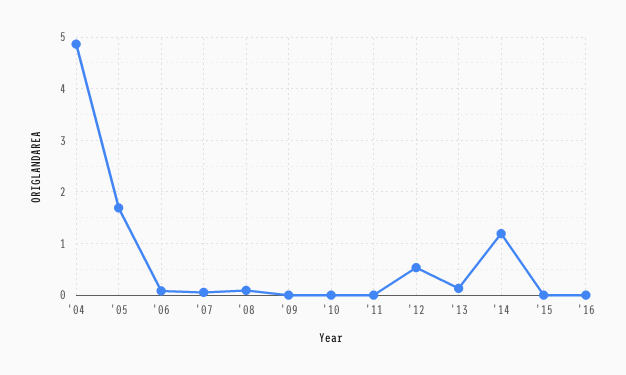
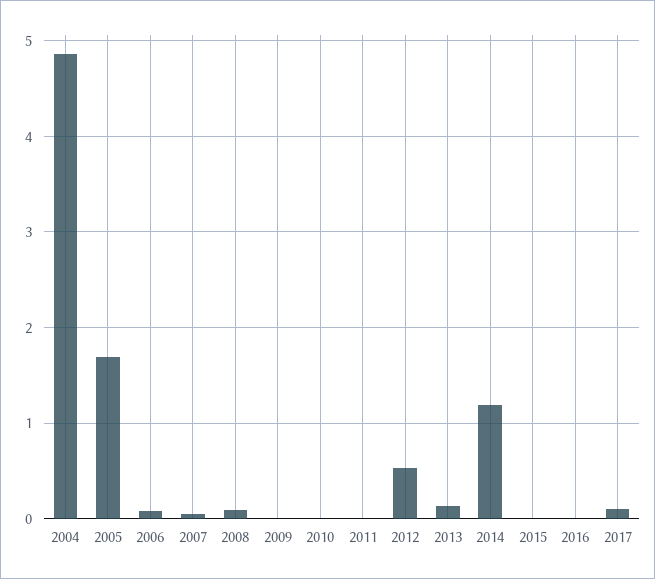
2017: none -> 0.1

